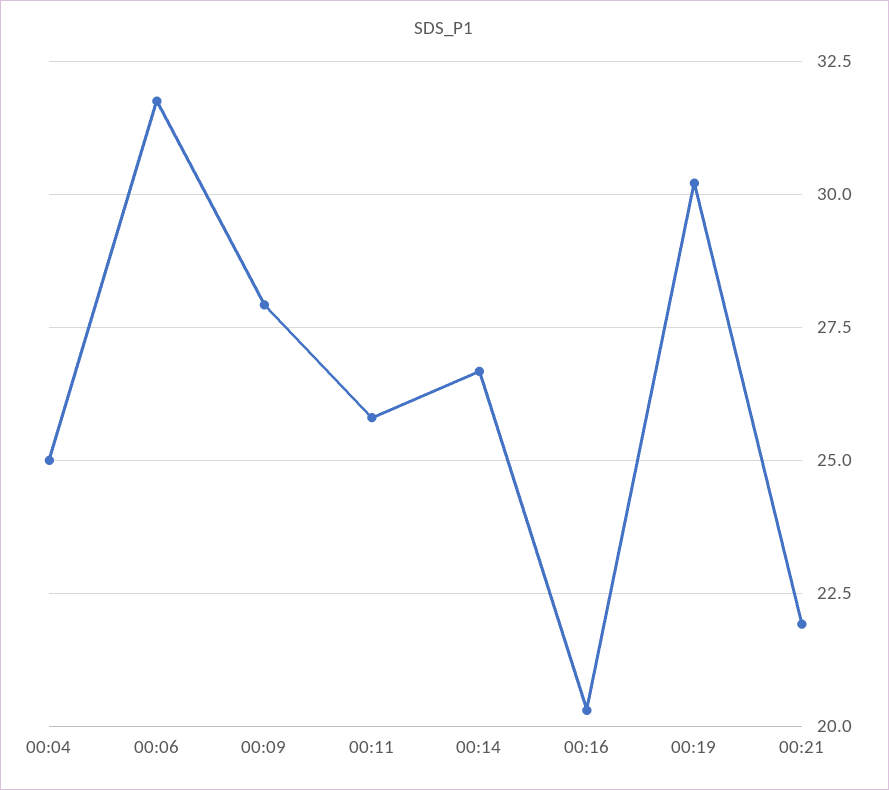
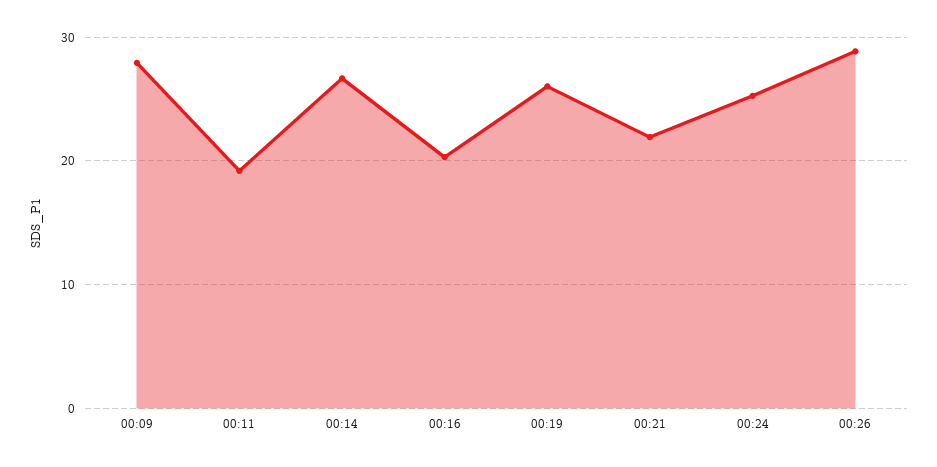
00:04: 25 -> none
00:06: 31.75 -> none
00:11: 25.75 -> 19
00:19: 30.25 -> 26
00:24: none -> 25
00:26: none -> 29

